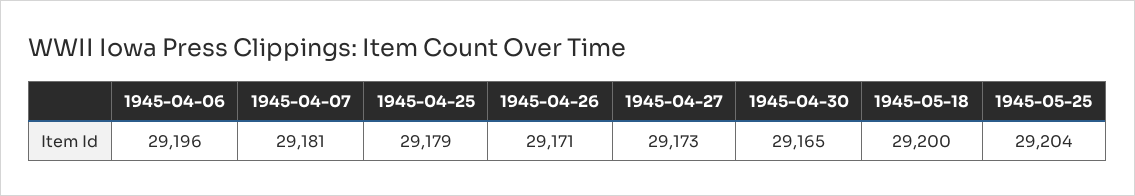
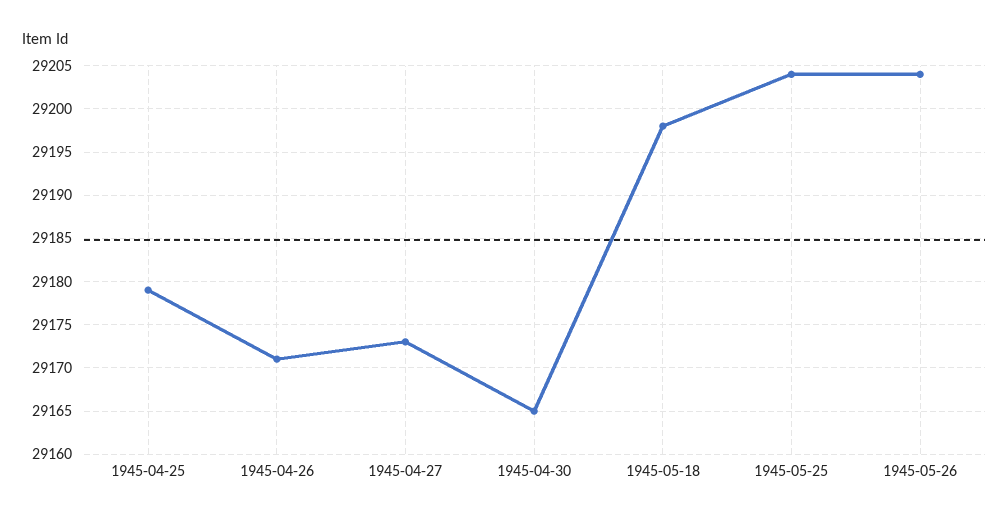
1945-04-06: 29196 -> none
1945-04-07: 29181 -> none
1945-05-18: 29200 -> 29198
1945-05-26: none -> 29204

